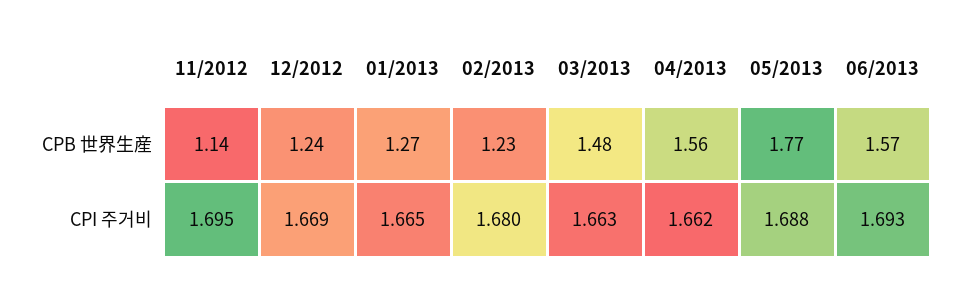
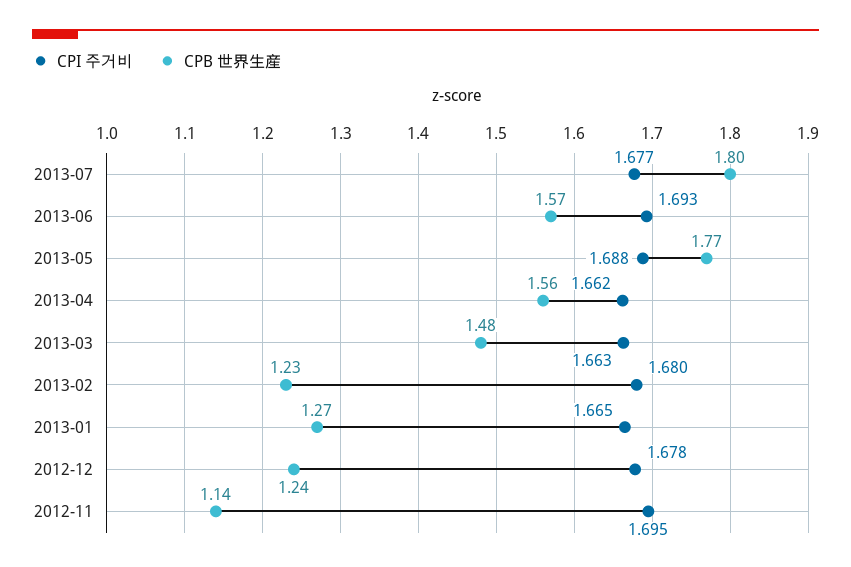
CPI 주거비, 12/2012: 1.669 -> 1.678
CPI 주거비, 2013-07: none -> 1.677
CPB 世界生産, 2013-07: none -> 1.8

